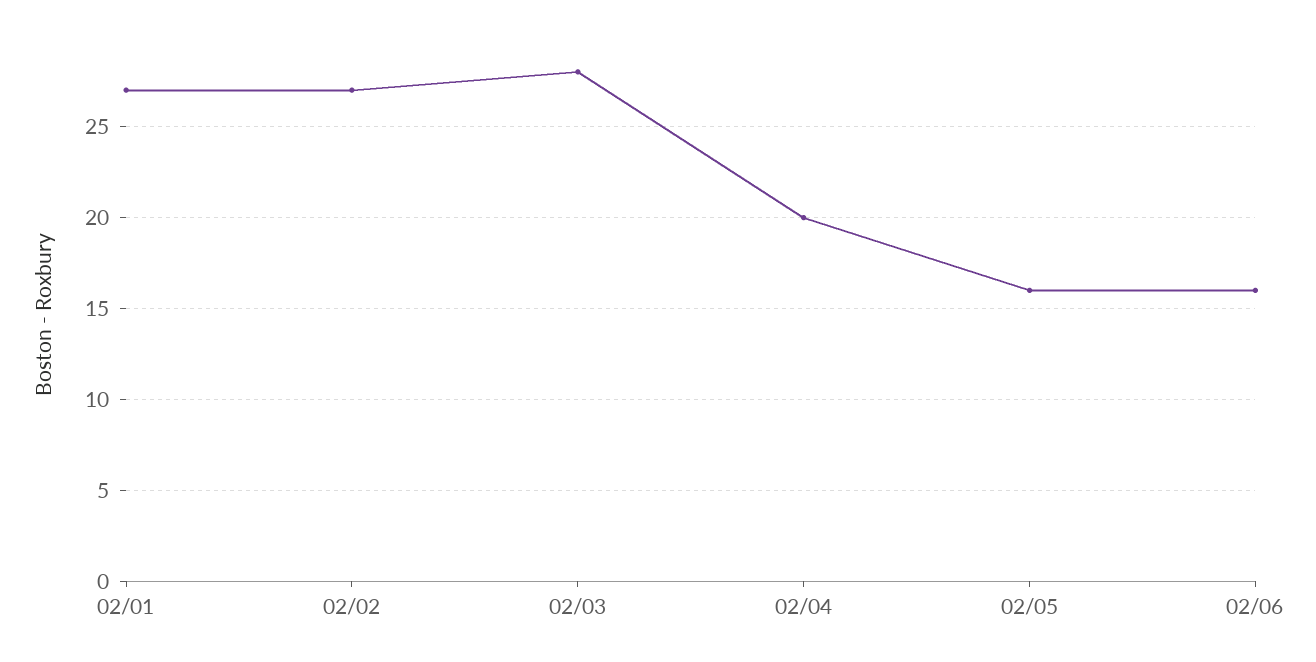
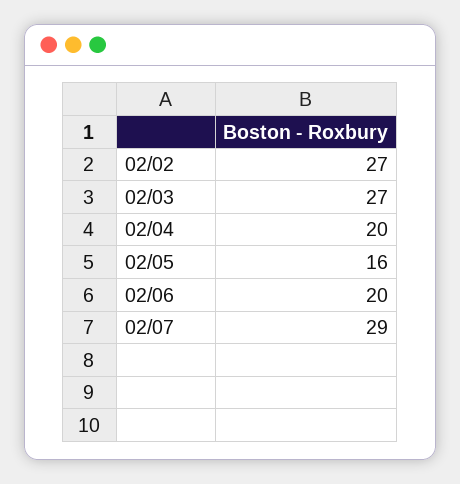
02/01: 27 -> none
02/03: 28 -> 27
02/06: 16 -> 20
02/07: none -> 29

